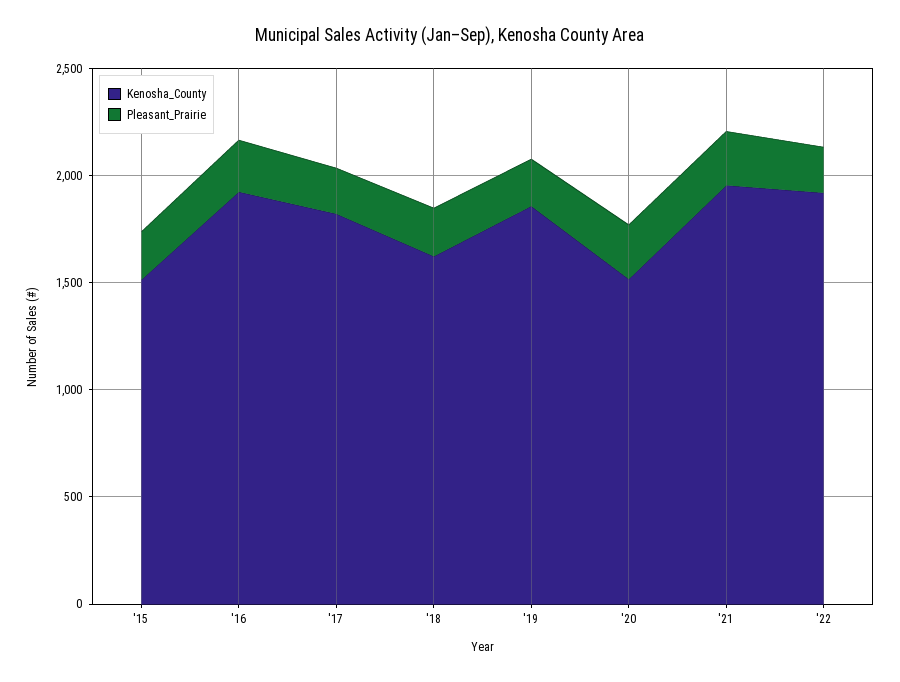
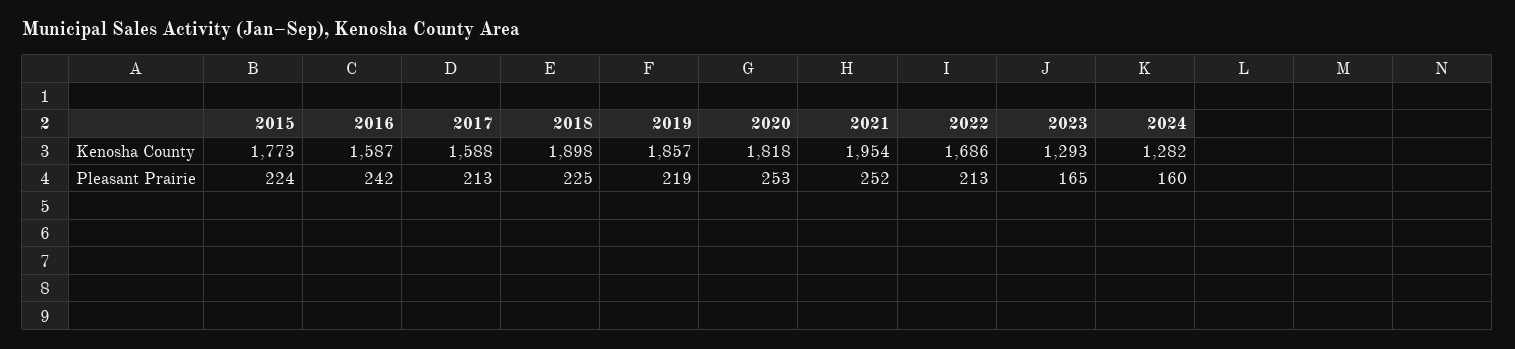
Kenosha_County, '15: 1500 -> 1773
Kenosha_County, '16: 1900 -> 1587
Kenosha_County, '17: 1800 -> 1588
Kenosha_County, '18: 1600 -> 1898
Kenosha_County, '20: 1500 -> 1818
Kenosha_County, '22: 1900 -> 1686
Kenosha_County, 2023: none -> 1293
Kenosha_County, 2024: none -> 1282
Pleasant_Prairie, 2023: none -> 165
Pleasant_Prairie, 2024: none -> 160

